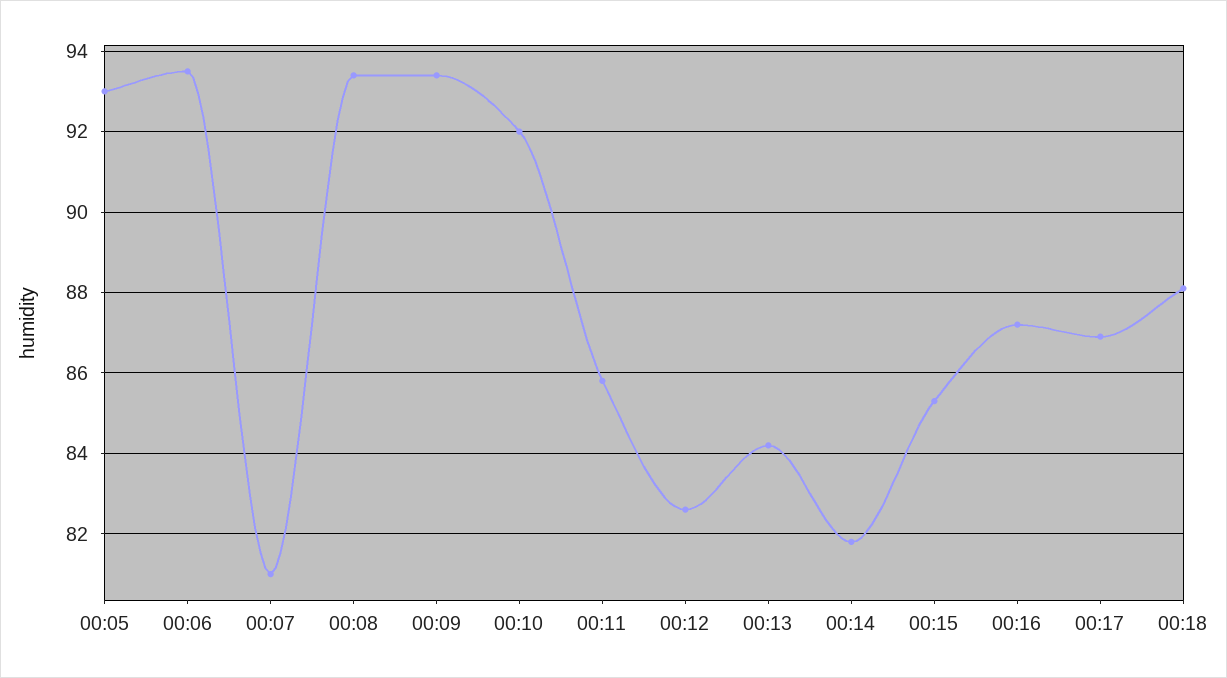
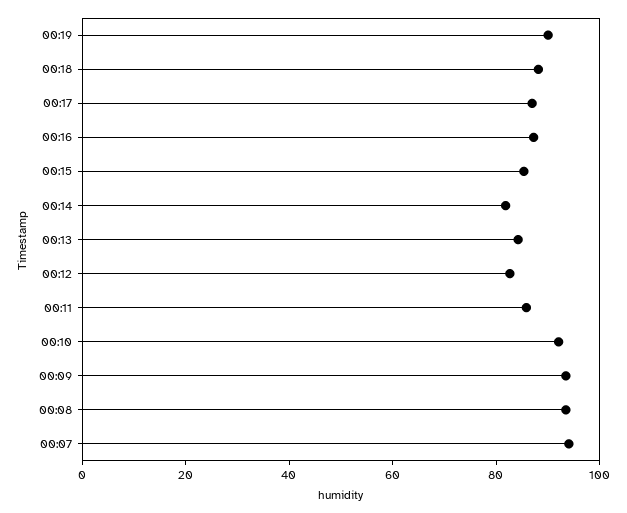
00:05: 93 -> none
00:06: 93.5 -> none
00:07: 81 -> 95
00:19: none -> 90

